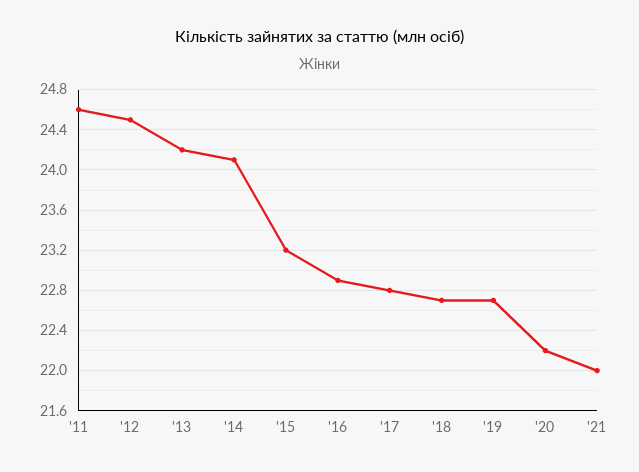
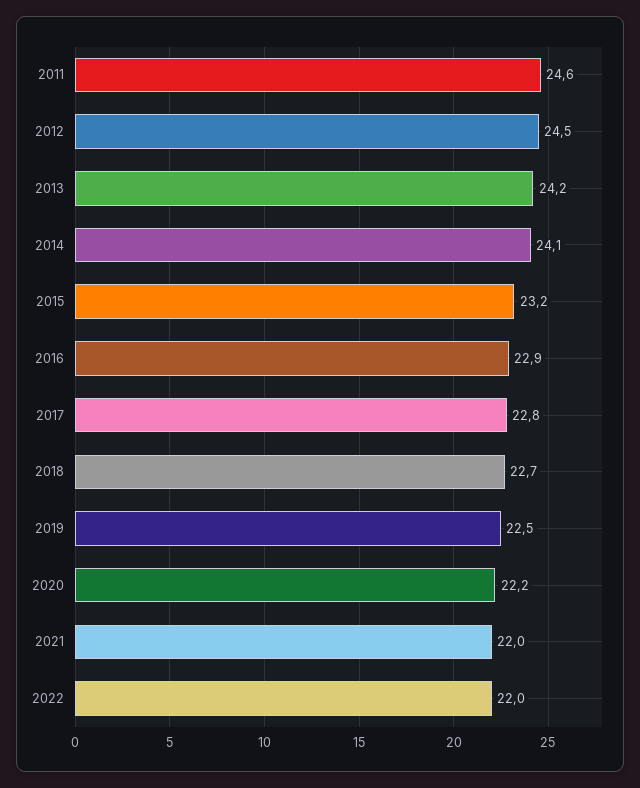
'19: 22.7 -> 22.5
2022: none -> 22

